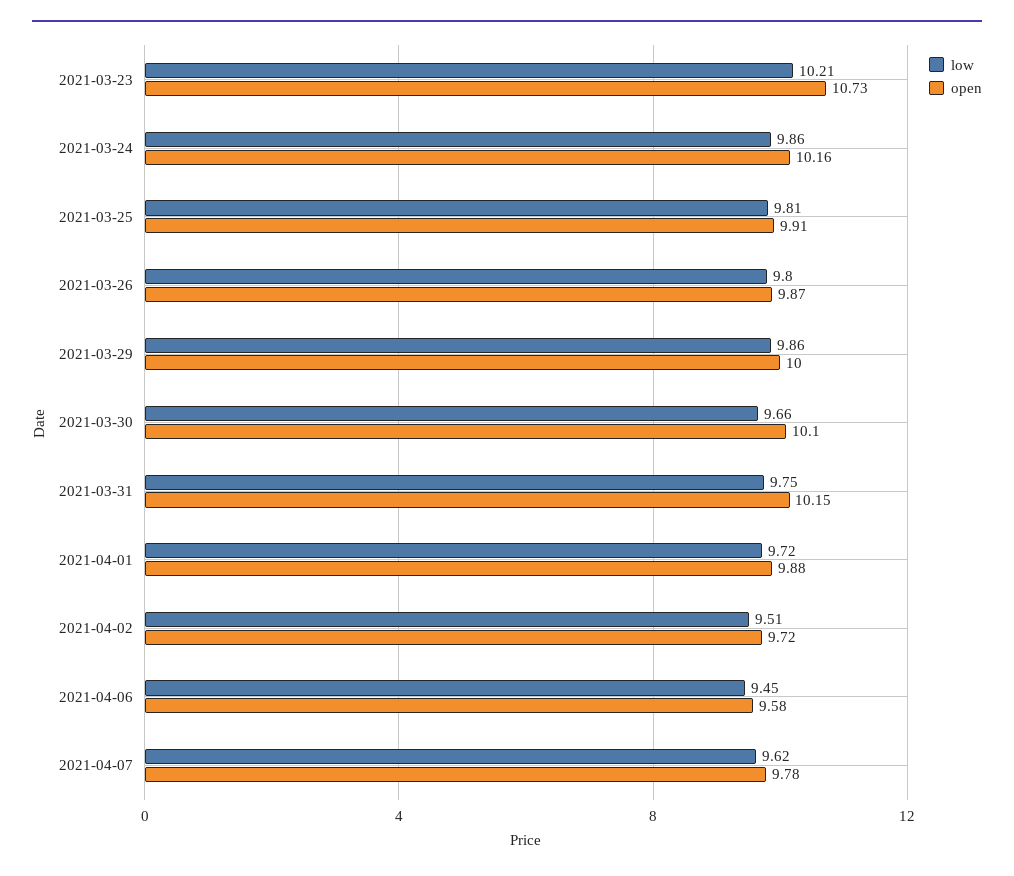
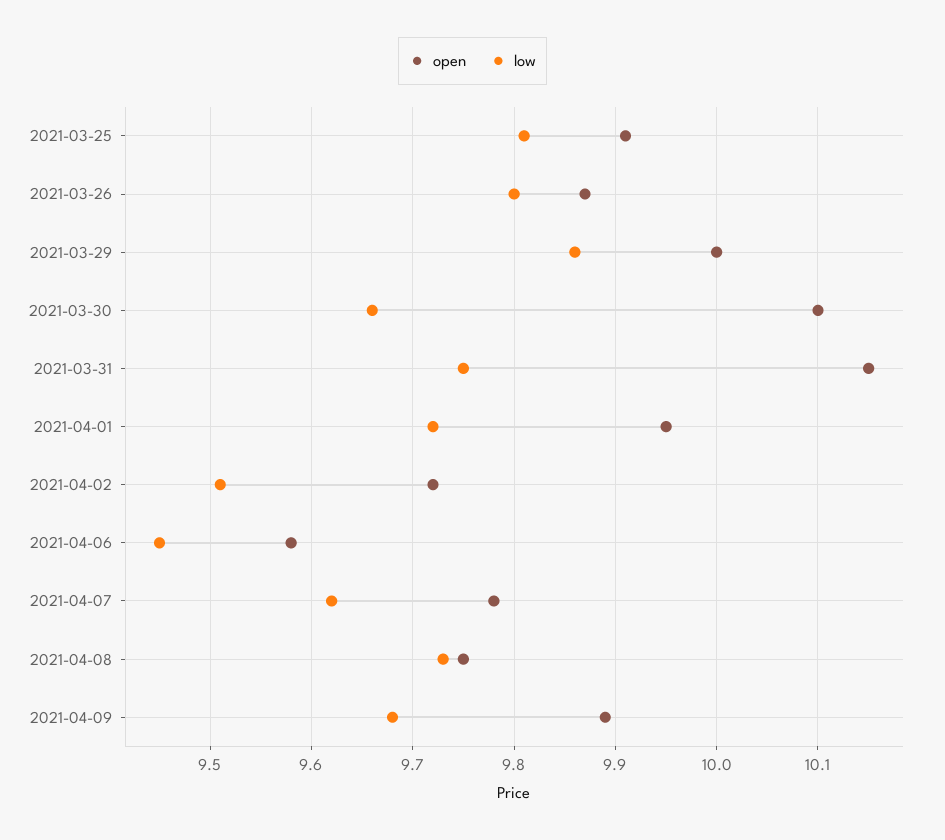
low, 2021-03-23: 10.21 -> none
open, 2021-03-23: 10.73 -> none
low, 2021-03-24: 9.86 -> none
open, 2021-03-24: 10.16 -> none
open, 2021-04-01: 9.88 -> 9.95
open, 2021-04-08: none -> 9.75
low, 2021-04-08: none -> 9.73
open, 2021-04-09: none -> 9.89
low, 2021-04-09: none -> 9.68

